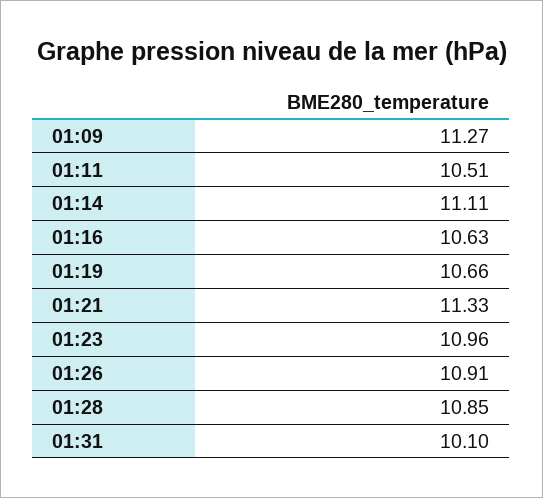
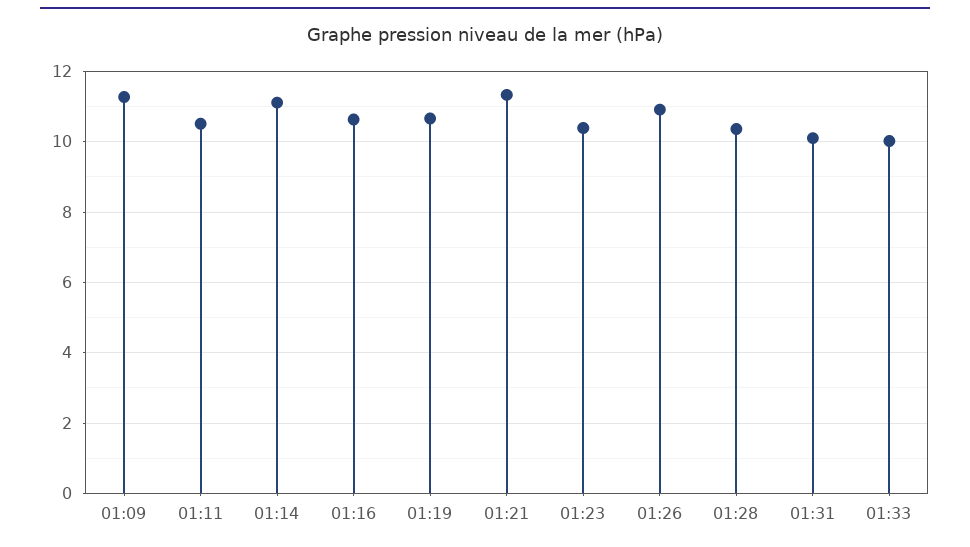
01:23: 10.96 -> 10.4
01:28: 10.85 -> 10.4
01:33: none -> 10

